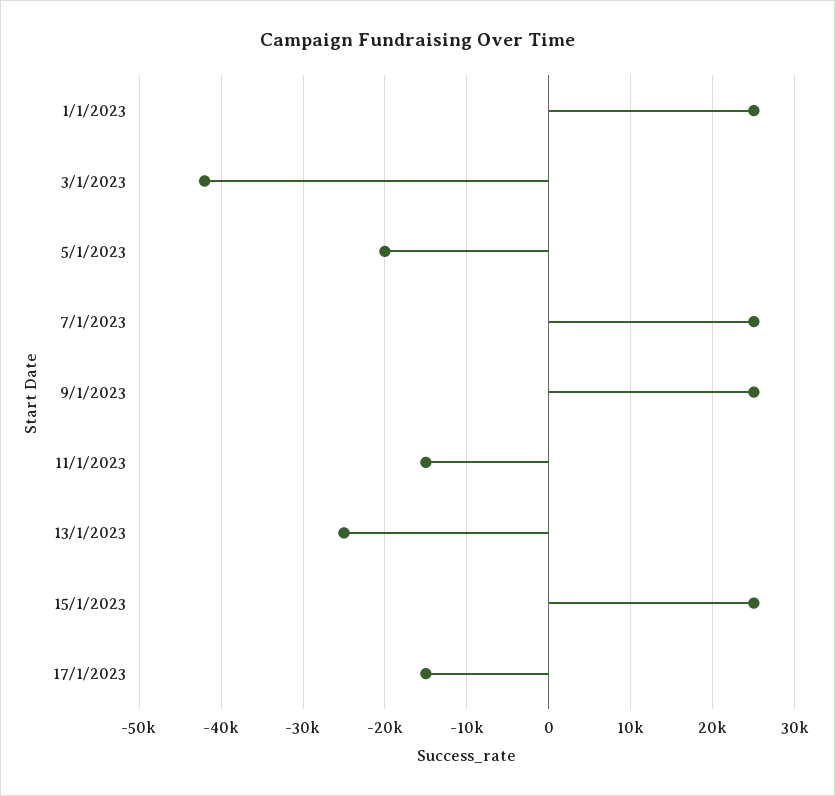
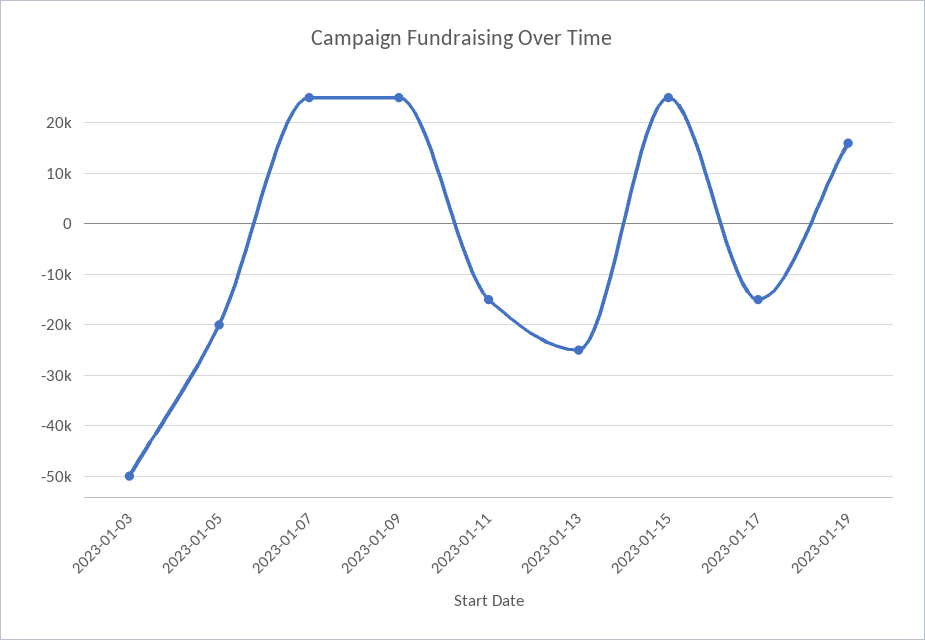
1/1/2023: 25000 -> none
3/1/2023: -42000 -> -50000
2023-01-19: none -> 16000

